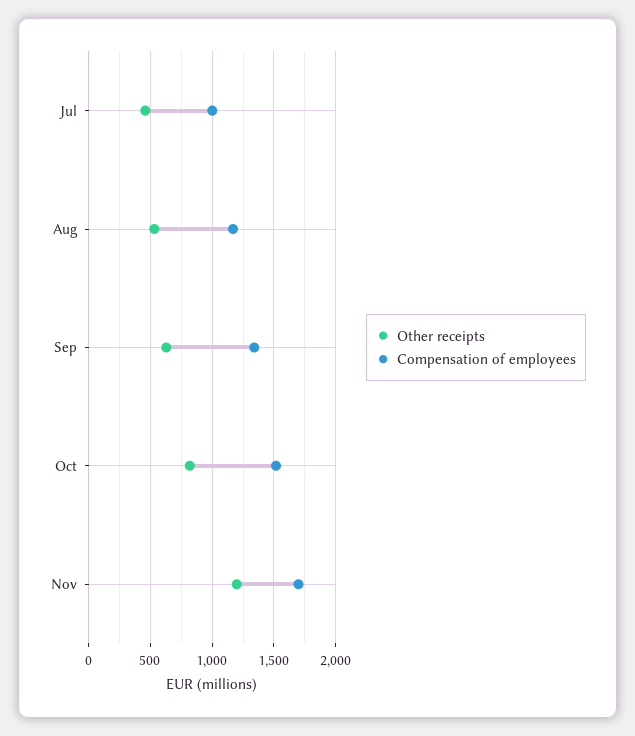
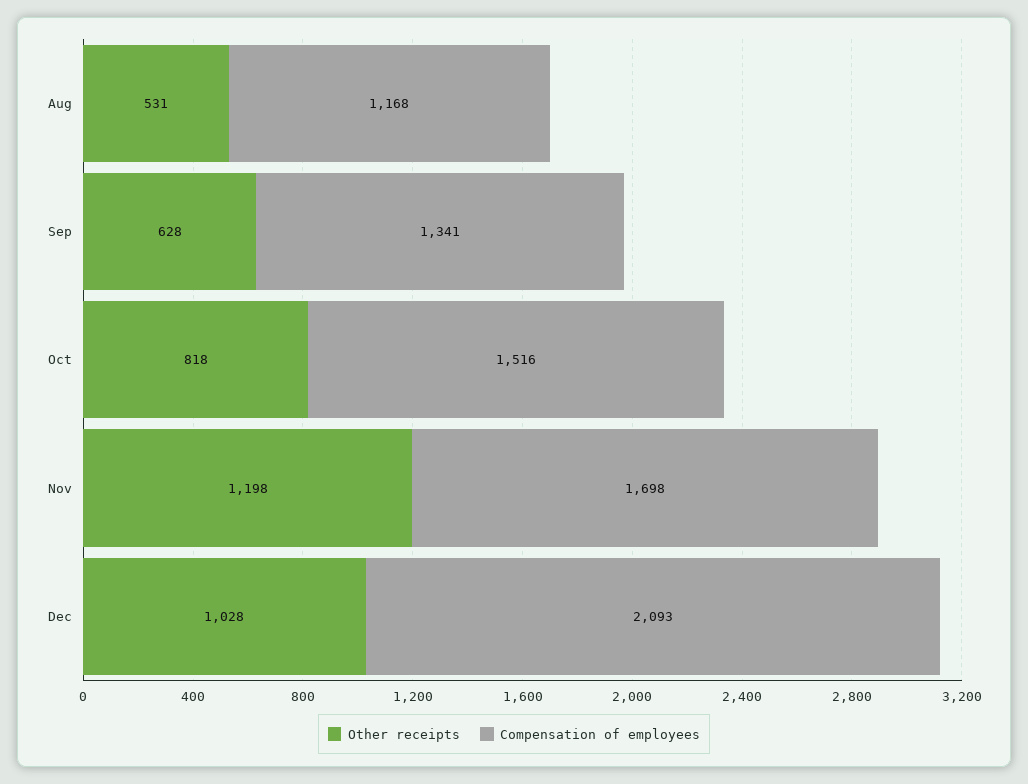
Other receipts, Jul: 450 -> none
Compensation of employees, Jul: 1000 -> none
Other receipts, Dec: none -> 1028
Compensation of employees, Dec: none -> 2093

